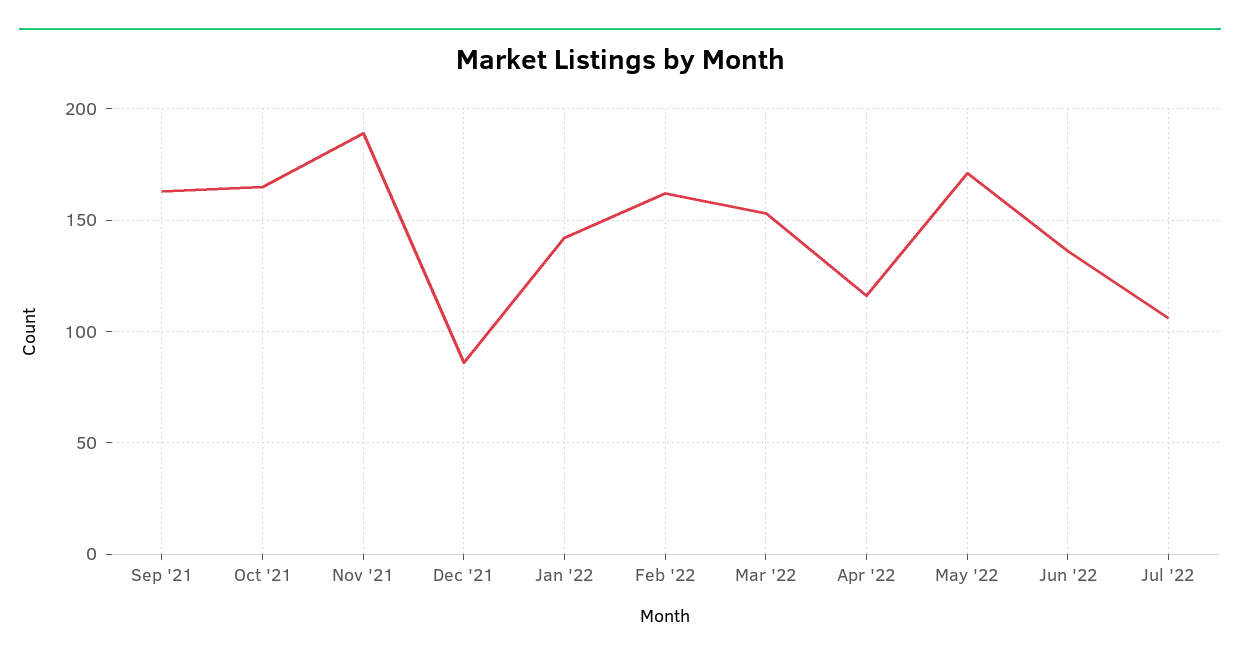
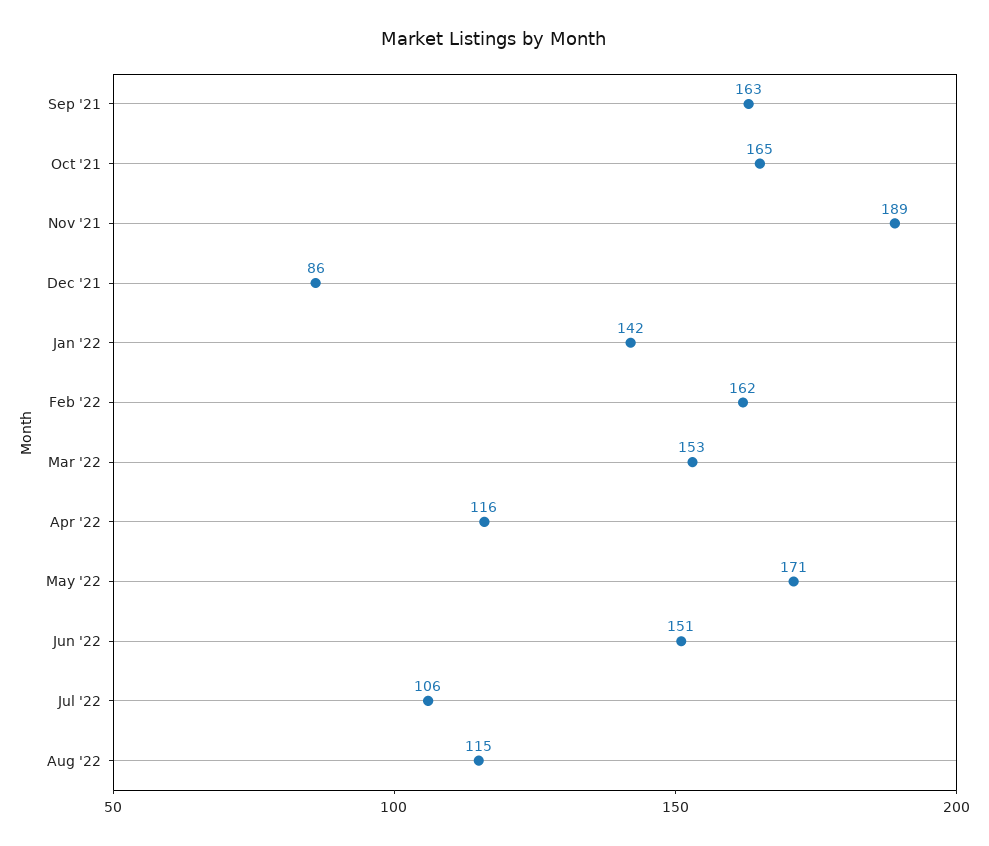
Jun '22: 135 -> 151
Aug '22: none -> 115

